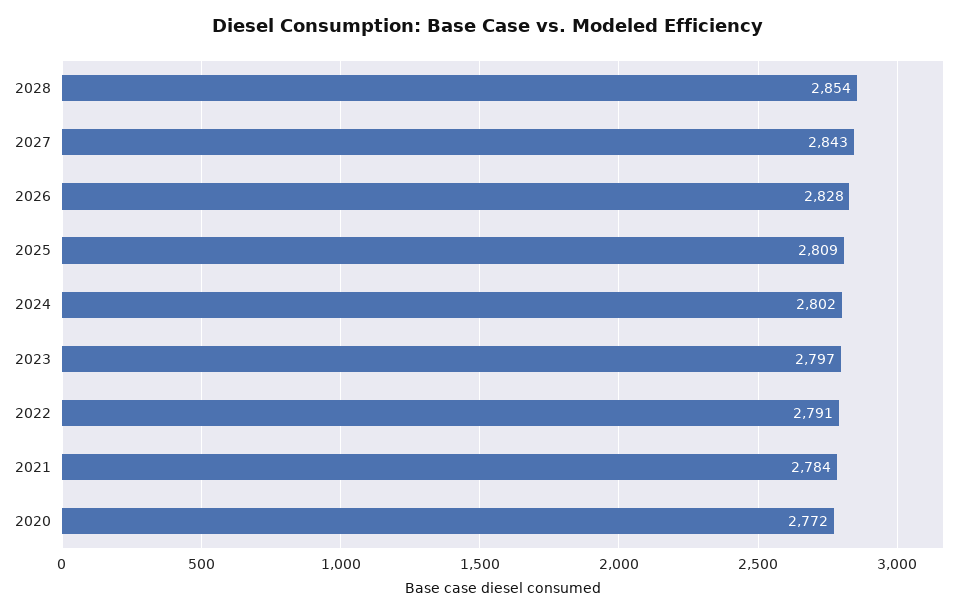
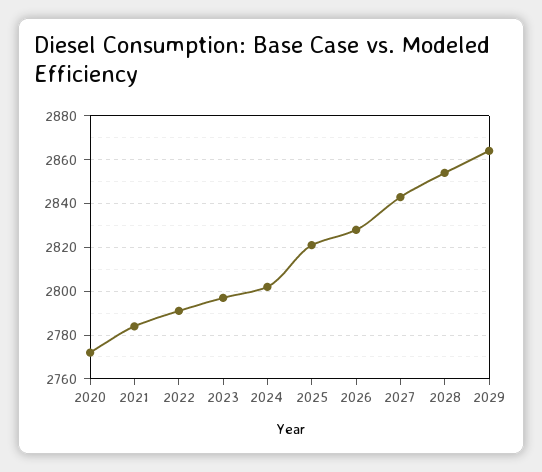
2025: 2809 -> 2820
2029: none -> 2865

